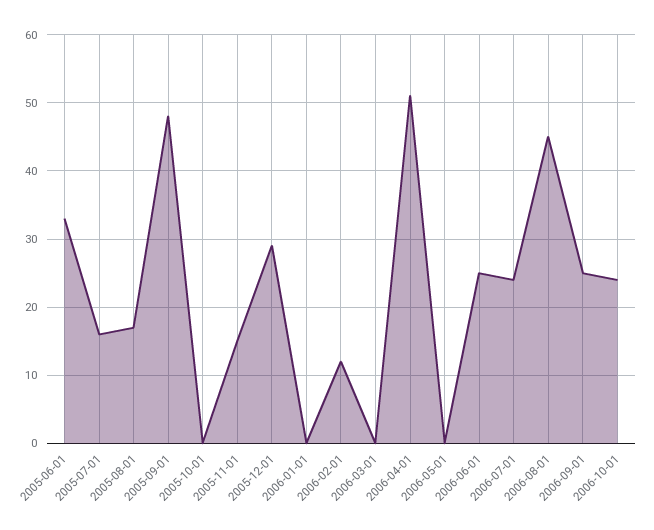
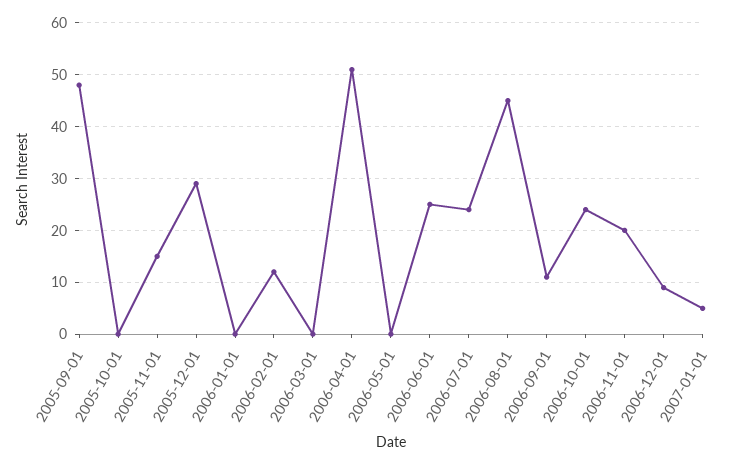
2005-06-01: 33 -> none
2005-07-01: 16 -> none
2005-08-01: 17 -> none
2006-09-01: 25 -> 10
2006-11-01: none -> 20
2006-12-01: none -> 10
2007-01-01: none -> 5

